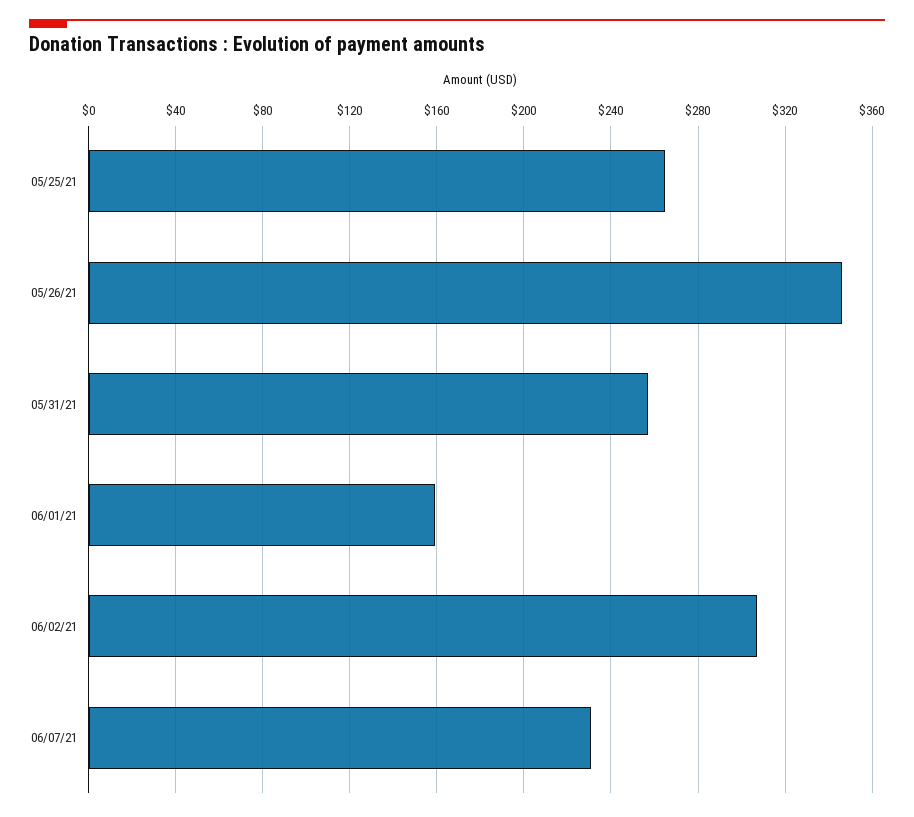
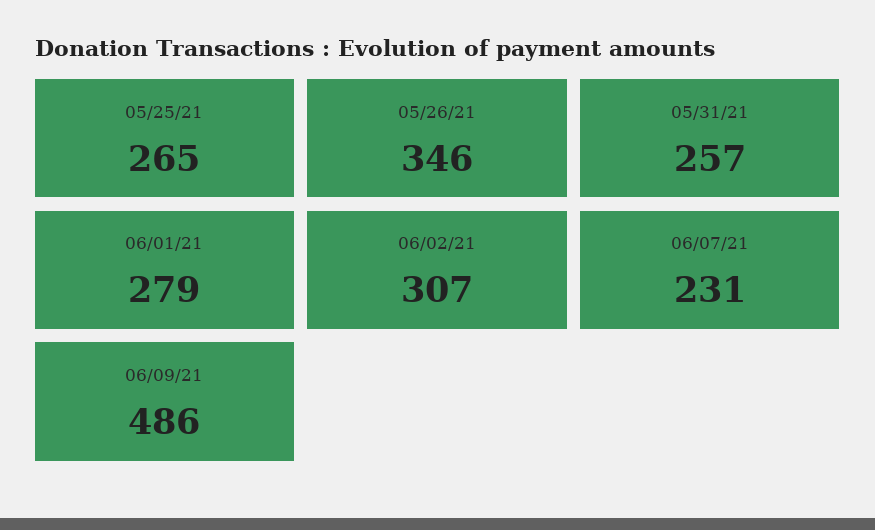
06/01/21: 160 -> 279
06/09/21: none -> 486

